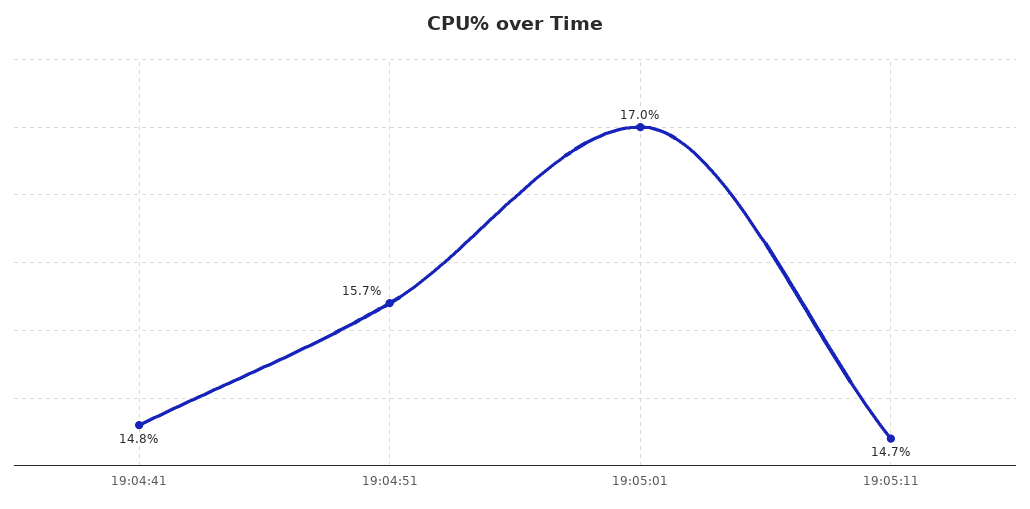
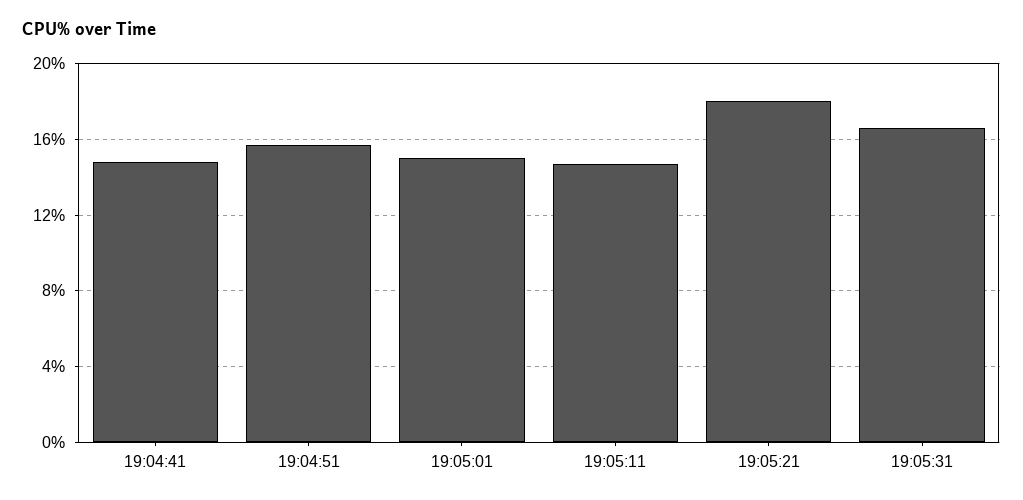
19:05:01: 17 -> 15
19:05:21: none -> 18
19:05:31: none -> 16.5

